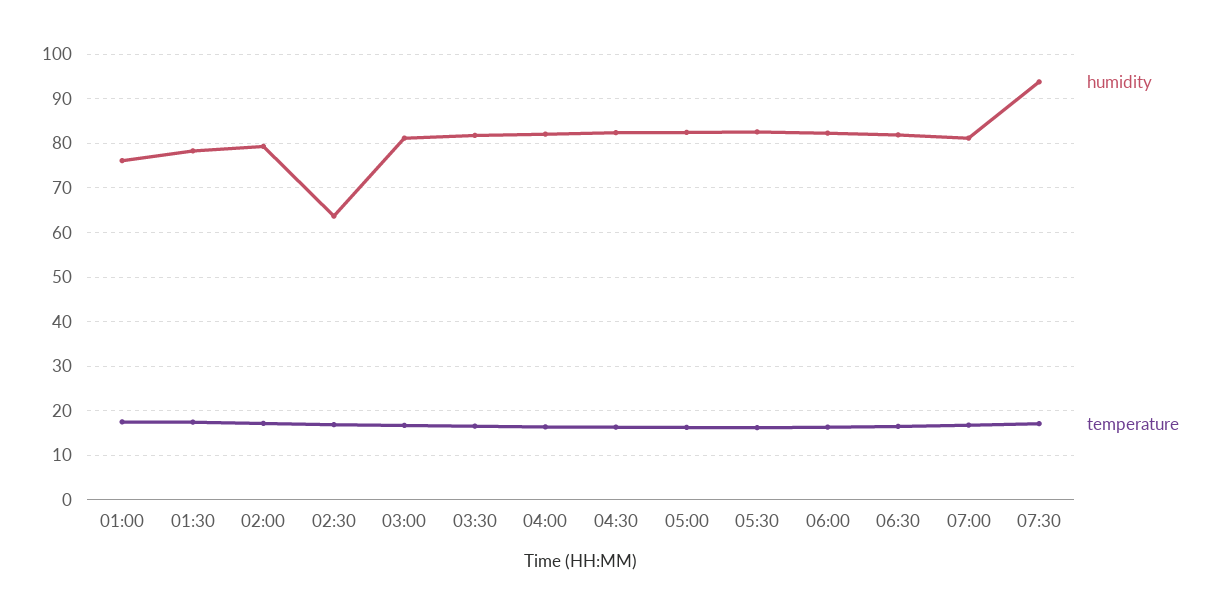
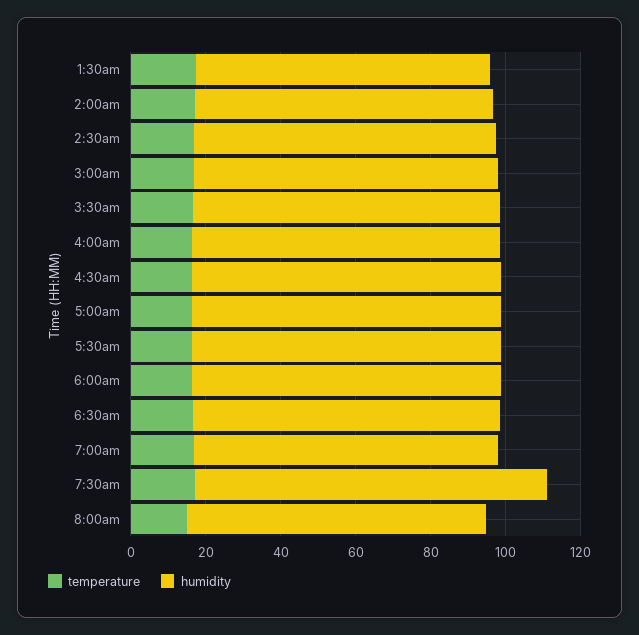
humidity, 01:00: 76 -> none
temperature, 01:00: 18 -> none
humidity, 02:30: 64 -> 80
temperature, 8:00am: none -> 15
humidity, 8:00am: none -> 80

